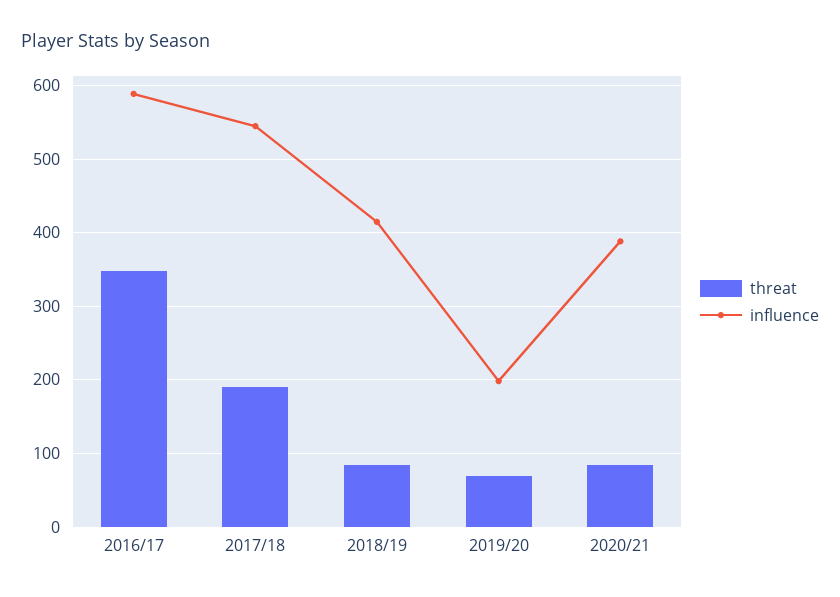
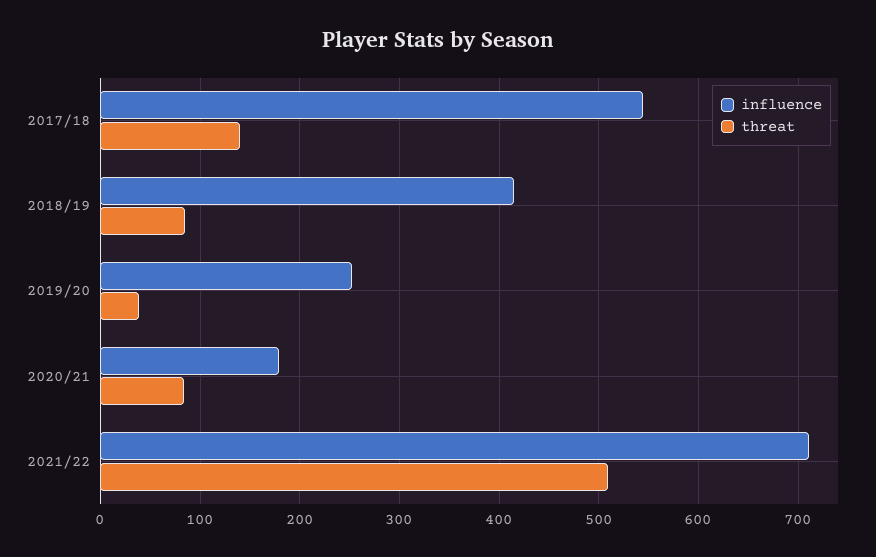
threat, 2016/17: 350 -> none
influence, 2016/17: 590 -> none
threat, 2017/18: 190 -> 140
threat, 2019/20: 70 -> 40
influence, 2019/20: 200 -> 250
influence, 2020/21: 390 -> 180
influence, 2021/22: none -> 710
threat, 2021/22: none -> 510

